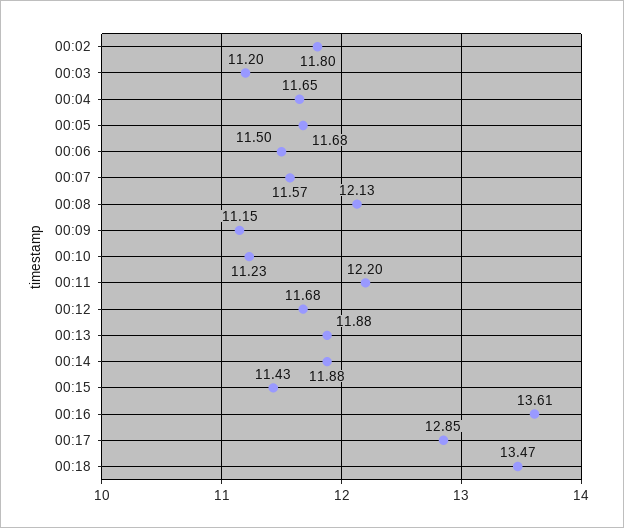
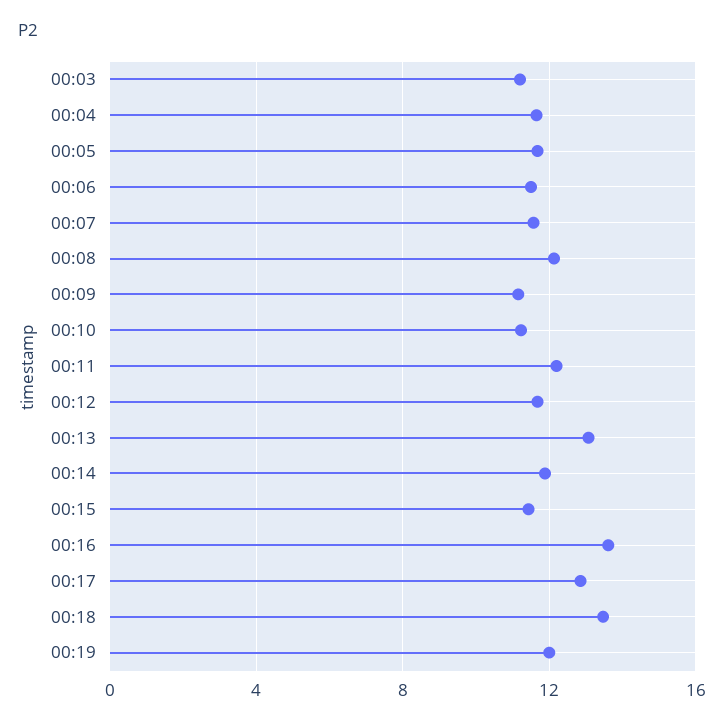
00:02: 11.8 -> none
00:13: 11.88 -> 13
00:19: none -> 12

